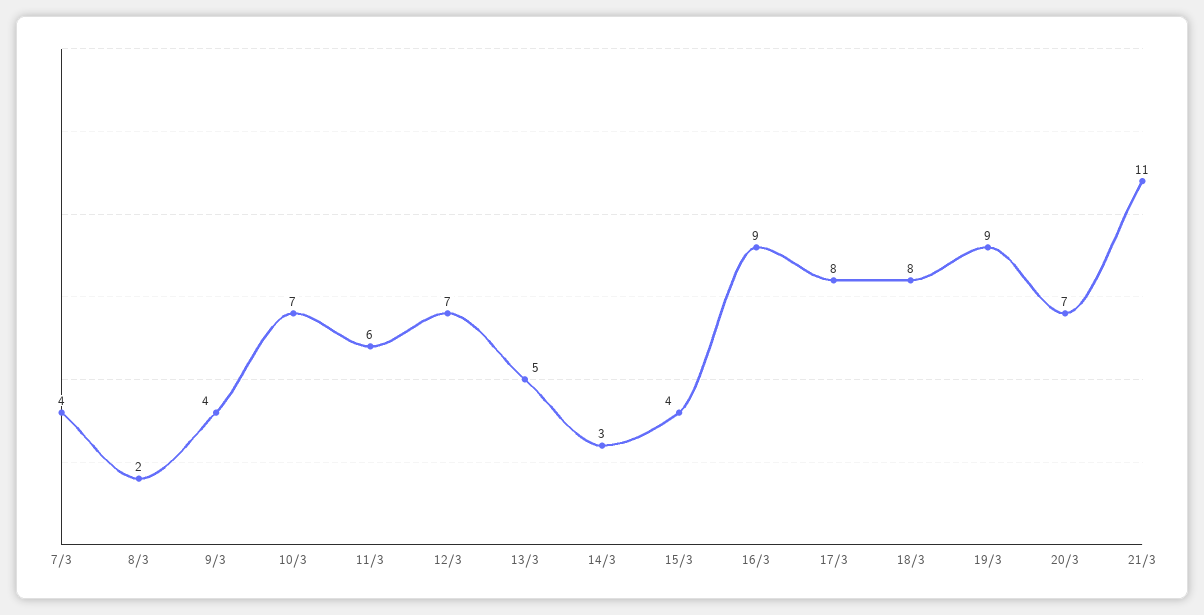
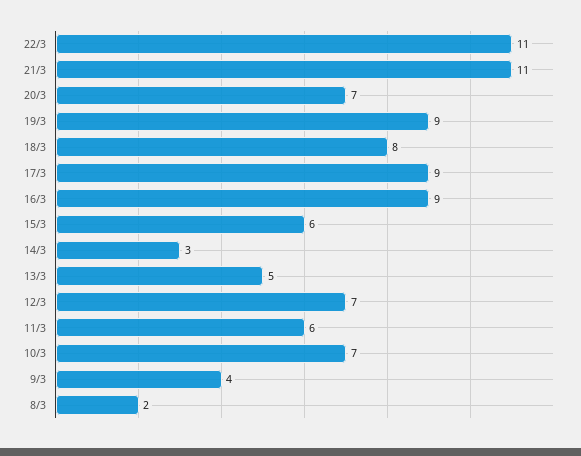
7/3: 4 -> none
15/3: 4 -> 6
17/3: 8 -> 9
22/3: none -> 11

